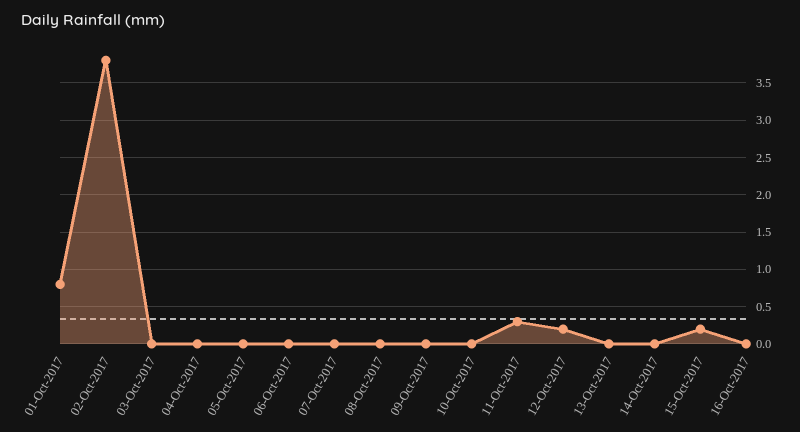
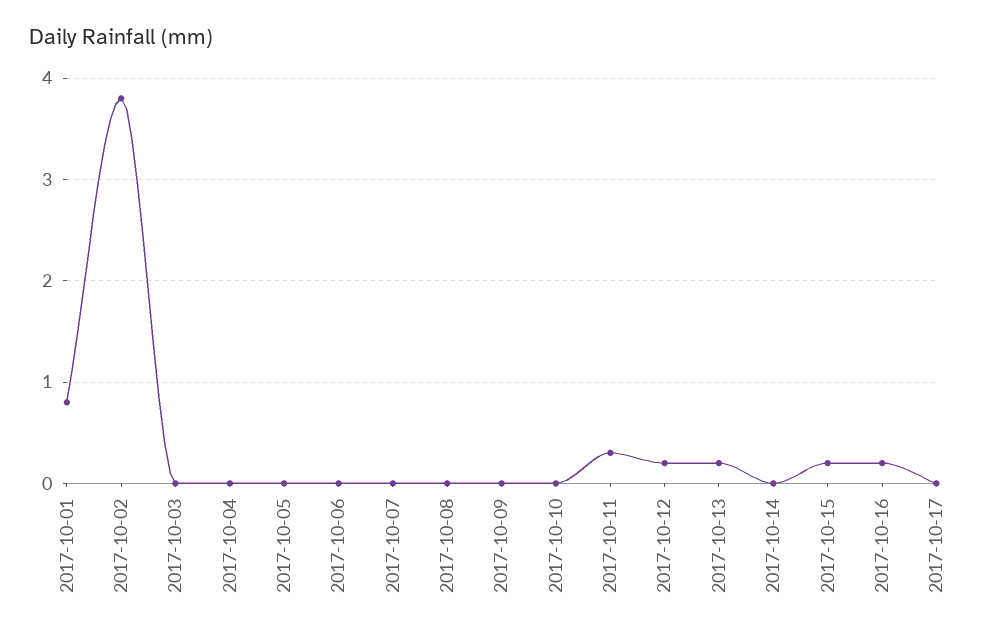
13-Oct-2017: 0 -> 0.2
16-Oct-2017: 0 -> 0.2
2017-10-17: none -> 0

